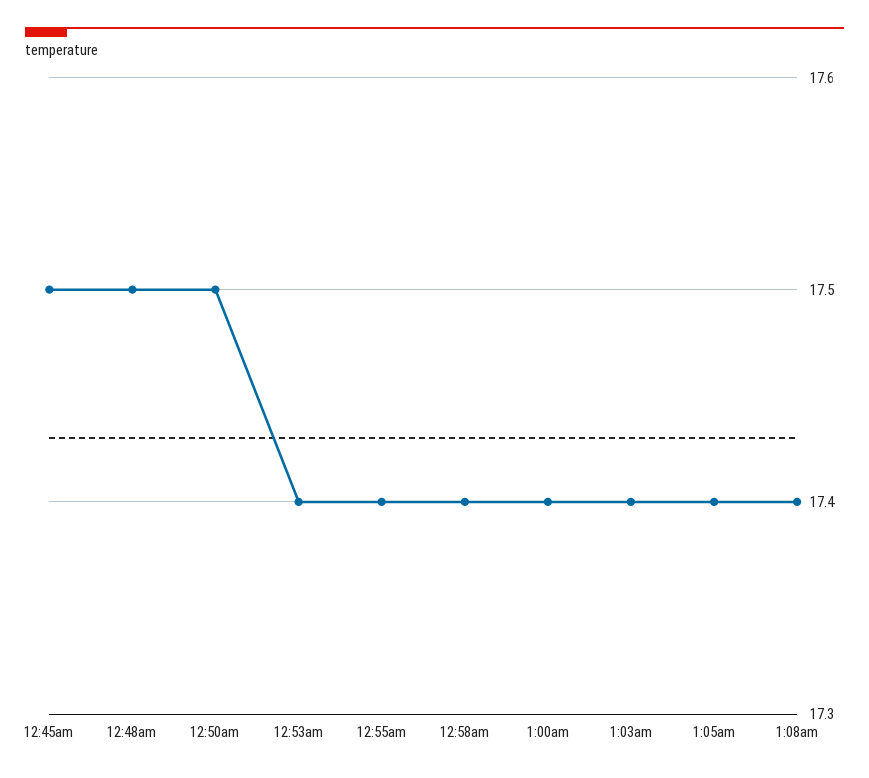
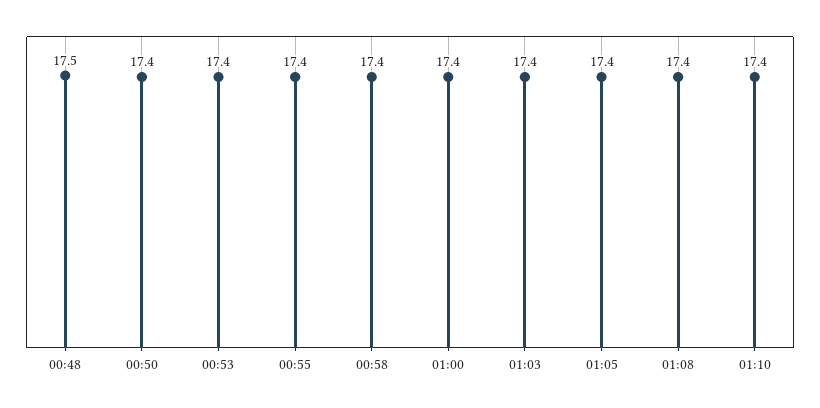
12:45am: 17.5 -> none
12:50am: 17.5 -> 17.4
01:10: none -> 17.4

